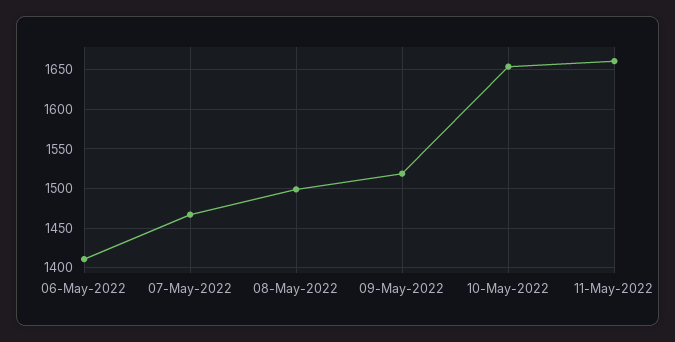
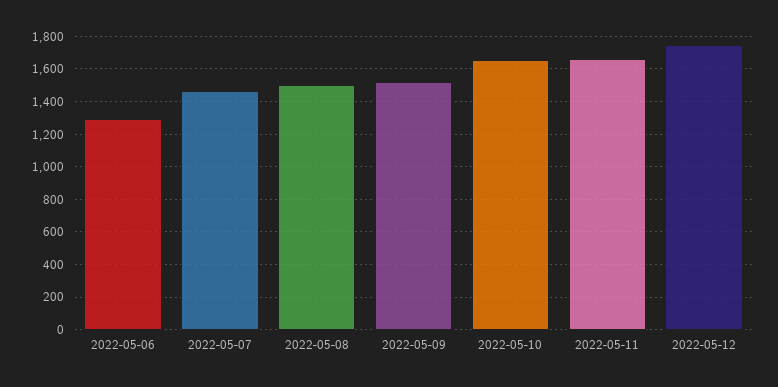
06-May-2022: 1410 -> 1300
2022-05-12: none -> 1750

